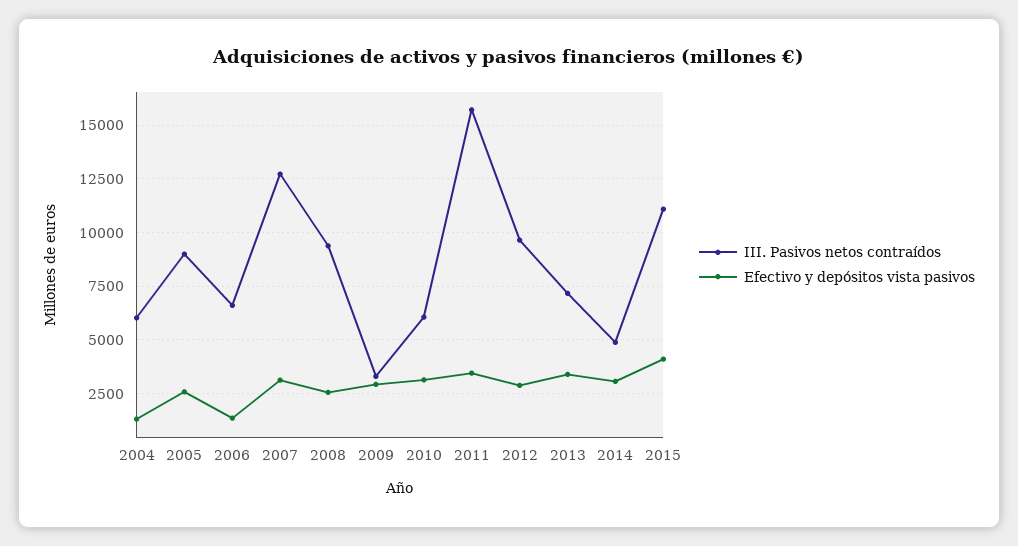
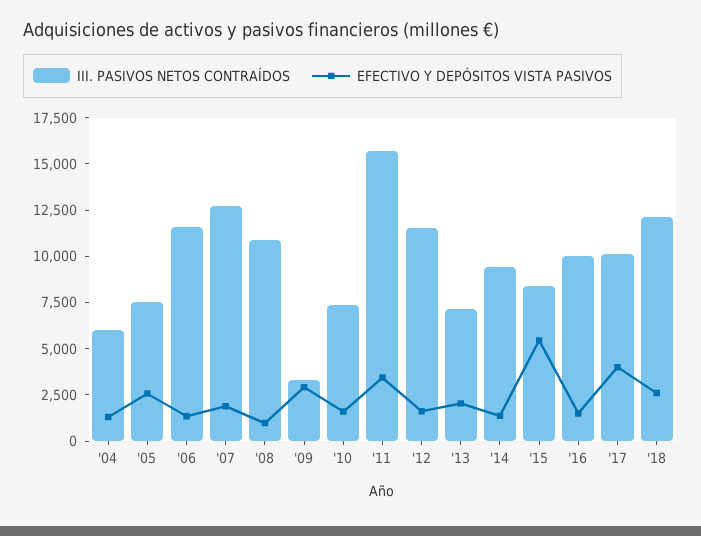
III. Pasivos netos contraídos, 2005: 9000 -> 7500
III. Pasivos netos contraídos, 2006: 6500 -> 11500
Efectivo y depósitos vista pasivos, 2007: 3000 -> 2000
III. Pasivos netos contraídos, 2008: 9500 -> 11000
Efectivo y depósitos vista pasivos, 2008: 2500 -> 1000
III. Pasivos netos contraídos, 2010: 6000 -> 7500
Efectivo y depósitos vista pasivos, 2010: 3000 -> 1500
III. Pasivos netos contraídos, 2012: 9500 -> 11500
Efectivo y depósitos vista pasivos, 2012: 3000 -> 1500
Efectivo y depósitos vista pasivos, 2013: 3500 -> 2000
III. Pasivos netos contraídos, 2014: 5000 -> 9500
Efectivo y depósitos vista pasivos, 2014: 3000 -> 1500
III. Pasivos netos contraídos, 2015: 11000 -> 8500
Efectivo y depósitos vista pasivos, 2015: 4000 -> 5500
III. Pasivos netos contraídos, '16: none -> 10000
Efectivo y depósitos vista pasivos, '16: none -> 1500
III. Pasivos netos contraídos, '17: none -> 10000
Efectivo y depósitos vista pasivos, '17: none -> 4000
III. Pasivos netos contraídos, '18: none -> 12000
Efectivo y depósitos vista pasivos, '18: none -> 2500

